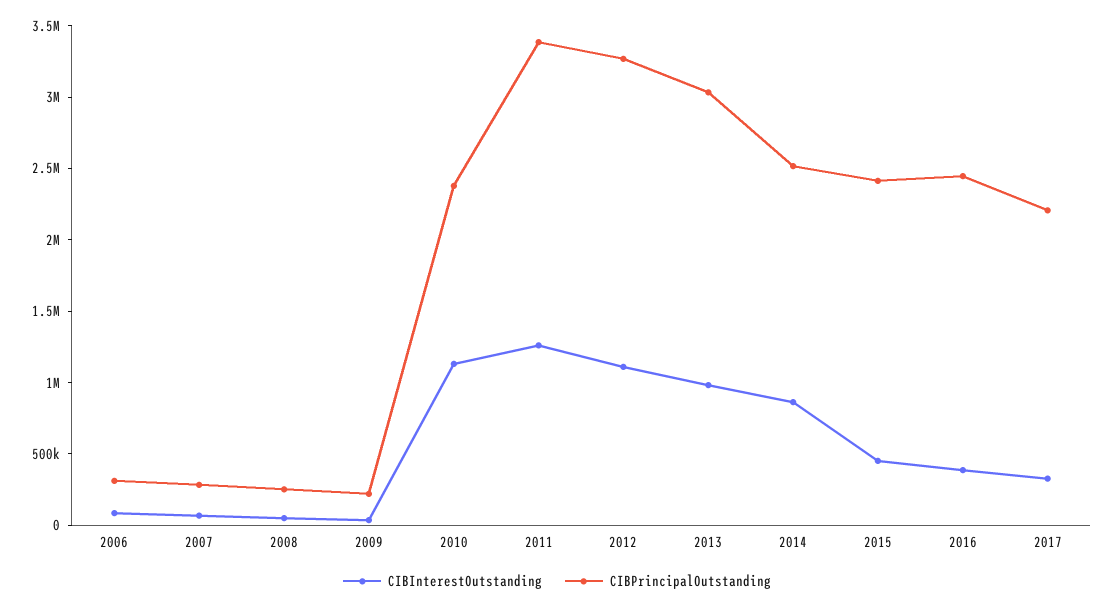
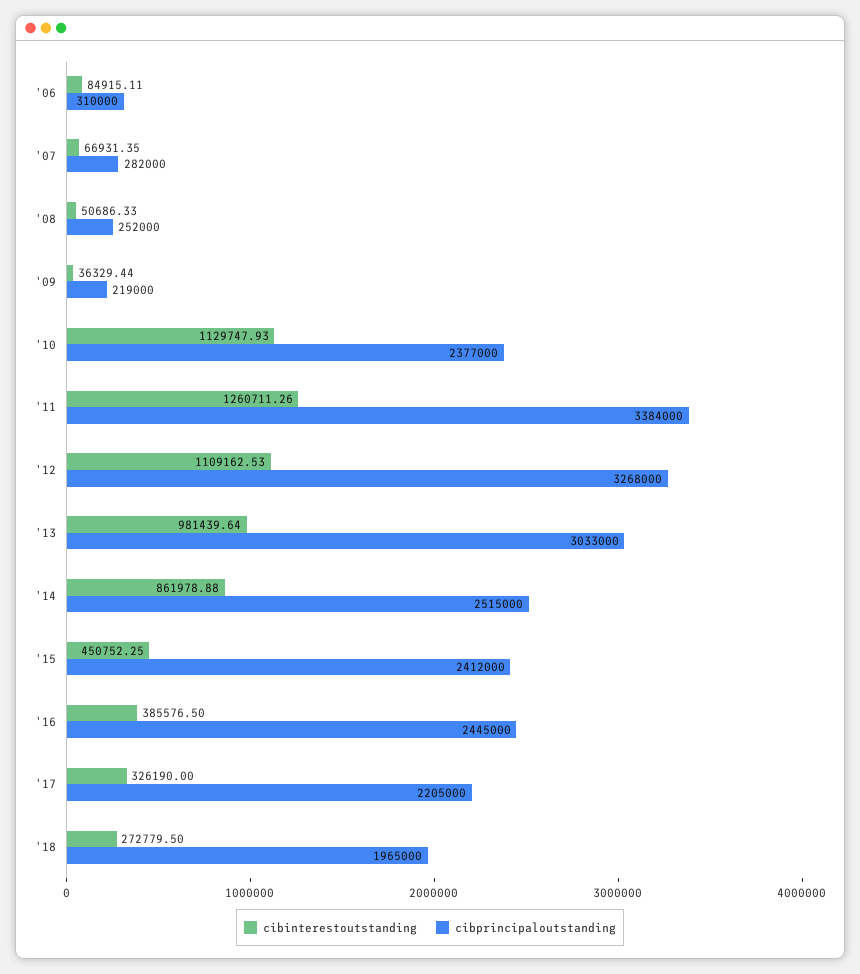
CIBInterestOutstanding, '18: none -> 272779.5
CIBPrincipalOutstanding, '18: none -> 1965000

